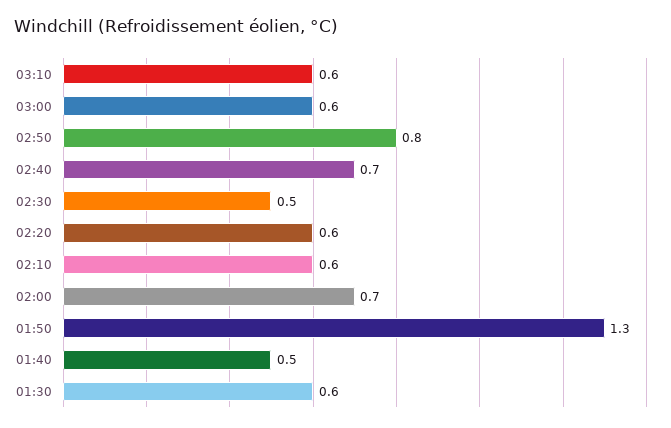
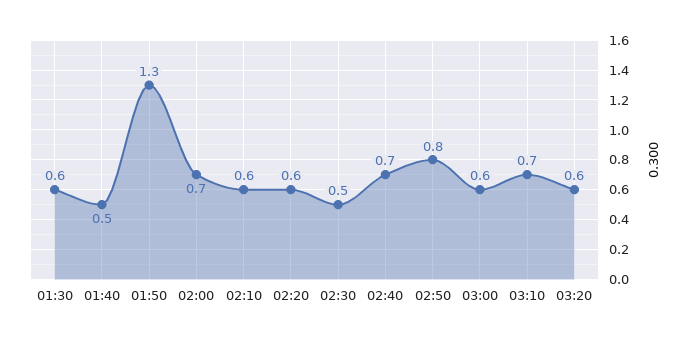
03:10: 0.6 -> 0.7
03:20: none -> 0.6

